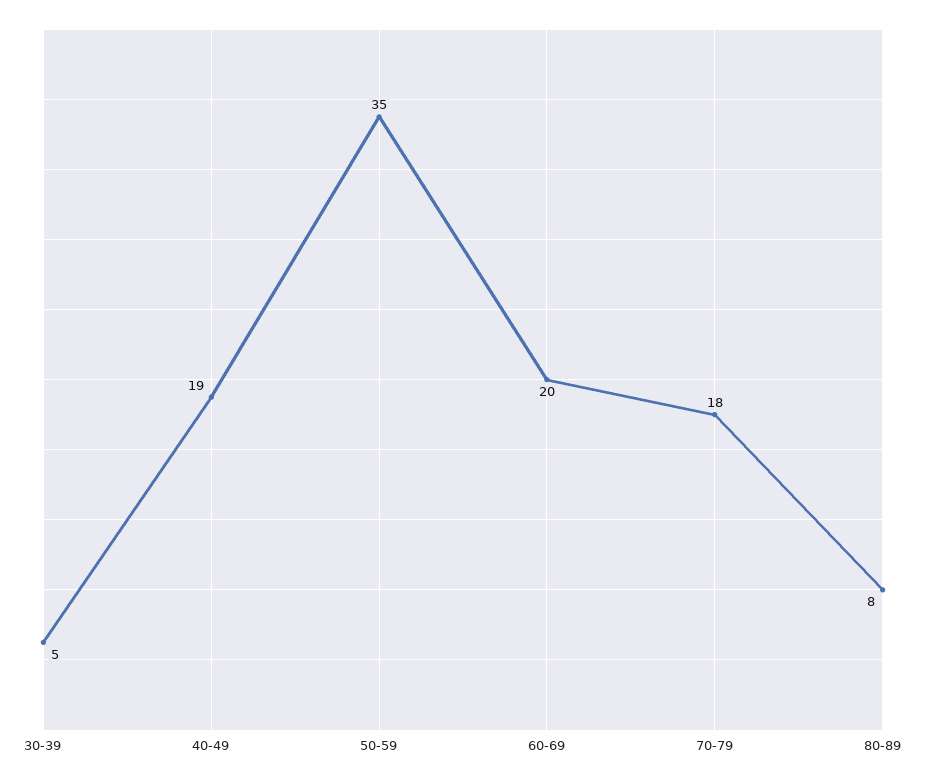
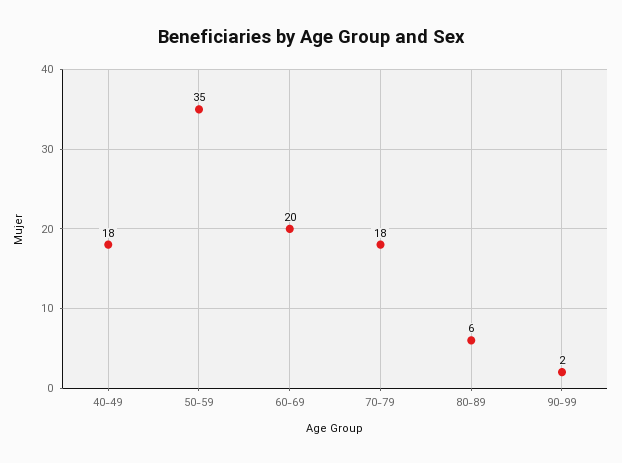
30-39: 5 -> none
40-49: 19 -> 18
80-89: 8 -> 6
90-99: none -> 2

